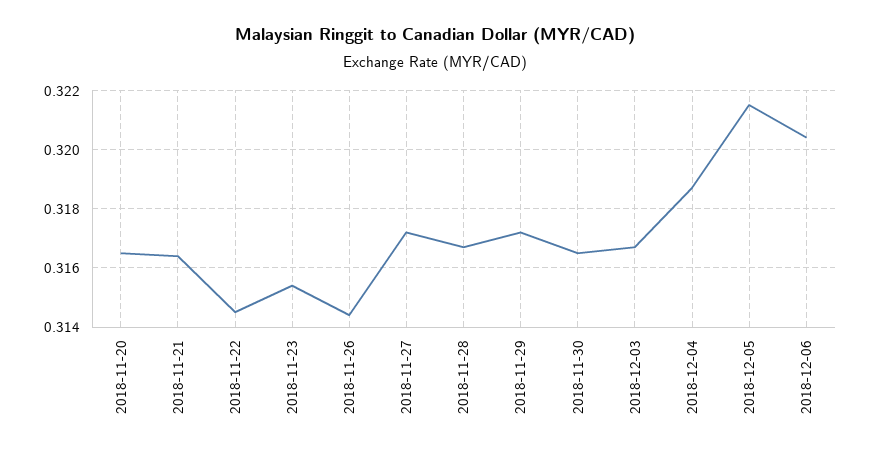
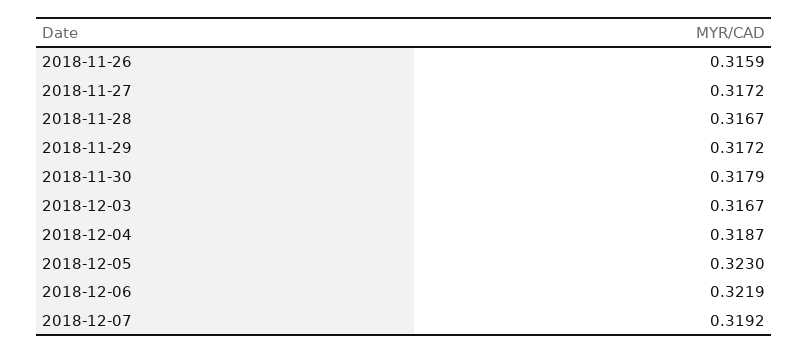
2018-11-20: 0.3165 -> none
2018-11-21: 0.3165 -> none
2018-11-22: 0.3145 -> none
2018-11-23: 0.3155 -> none
2018-11-26: 0.3145 -> 0.3159
2018-11-30: 0.3165 -> 0.3179
2018-12-05: 0.3215 -> 0.323
2018-12-06: 0.3205 -> 0.3219
2018-12-07: none -> 0.3192

